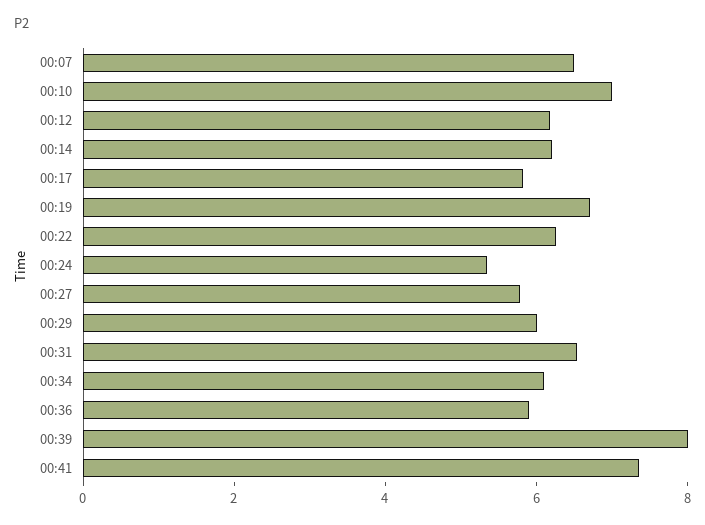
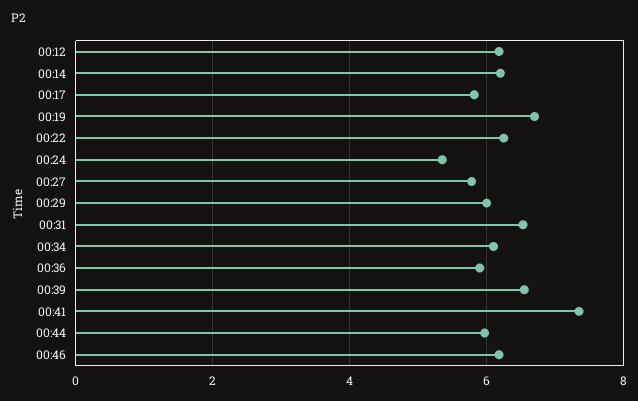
00:07: 6.5 -> none
00:10: 7 -> none
00:39: 8 -> 6.6
00:44: none -> 6
00:46: none -> 6.2

